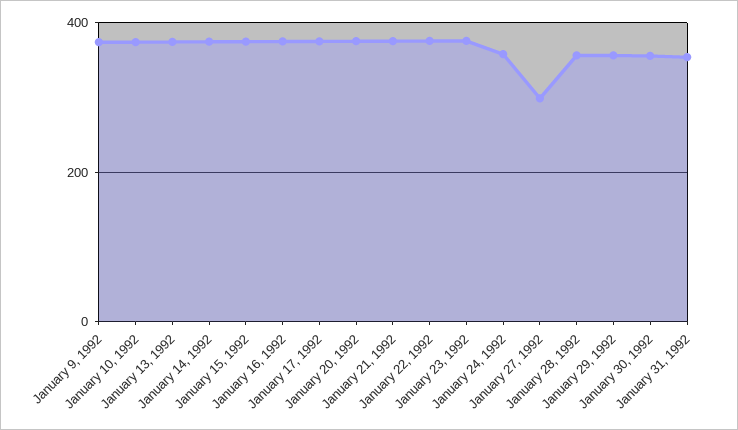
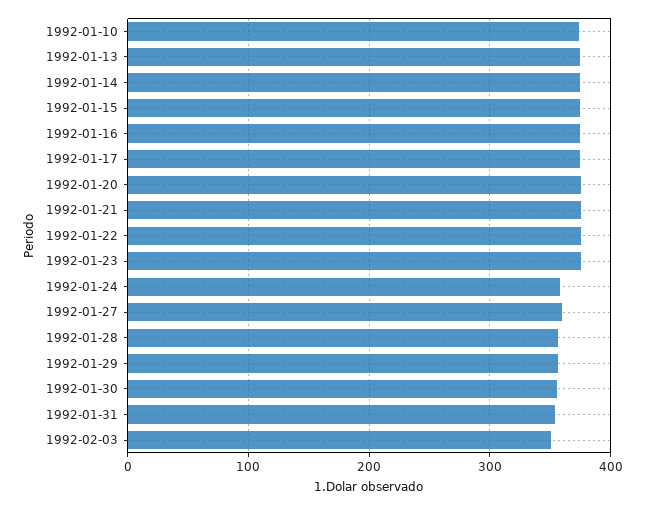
January 9, 1992: 380 -> none
January 27, 1992: 300 -> 360
1992-02-03: none -> 350

